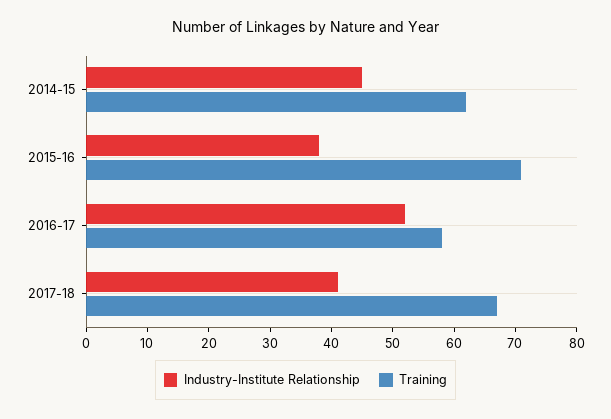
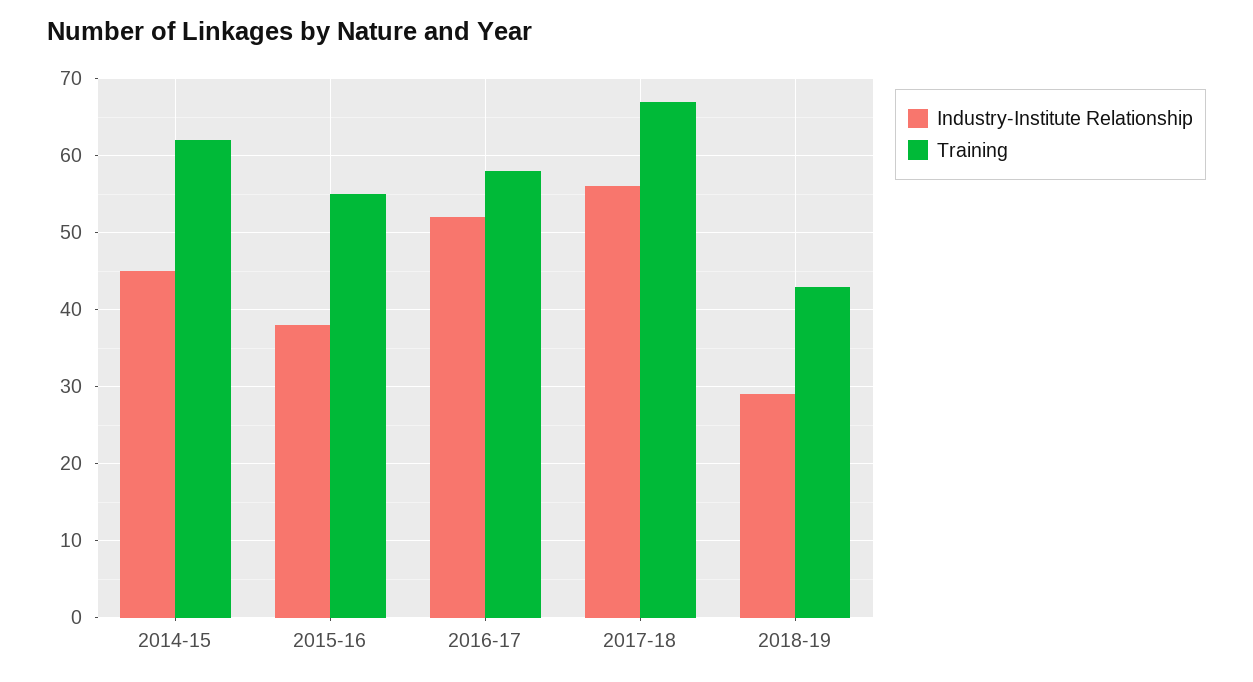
Training, 2015-16: 70 -> 55
Industry-Institute Relationship, 2017-18: 40 -> 56
Industry-Institute Relationship, 2018-19: none -> 29
Training, 2018-19: none -> 43

